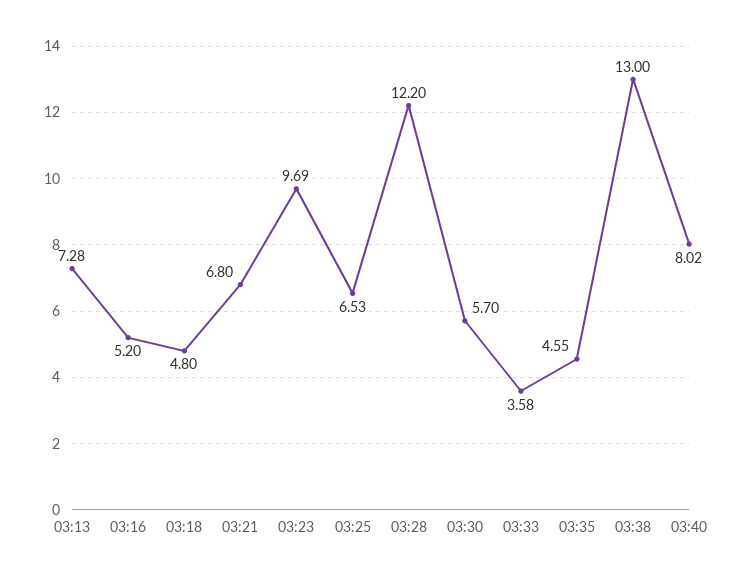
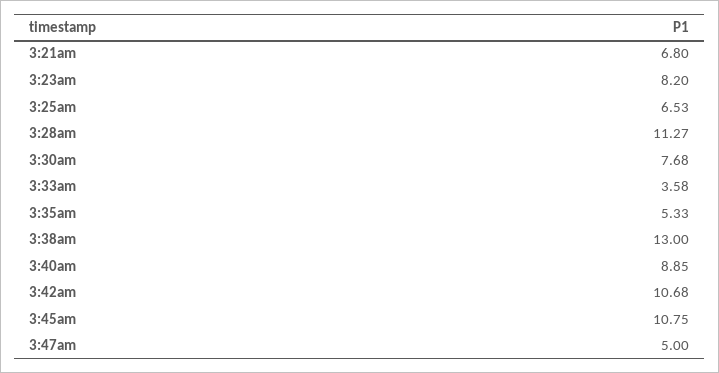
03:13: 7.28 -> none
03:16: 5.2 -> none
03:18: 4.8 -> none
03:23: 9.69 -> 8.2
03:28: 12.2 -> 11.27
03:30: 5.7 -> 7.68
03:35: 4.55 -> 5.33
03:40: 8.02 -> 8.85
3:42am: none -> 10.68
3:45am: none -> 10.75
3:47am: none -> 5

